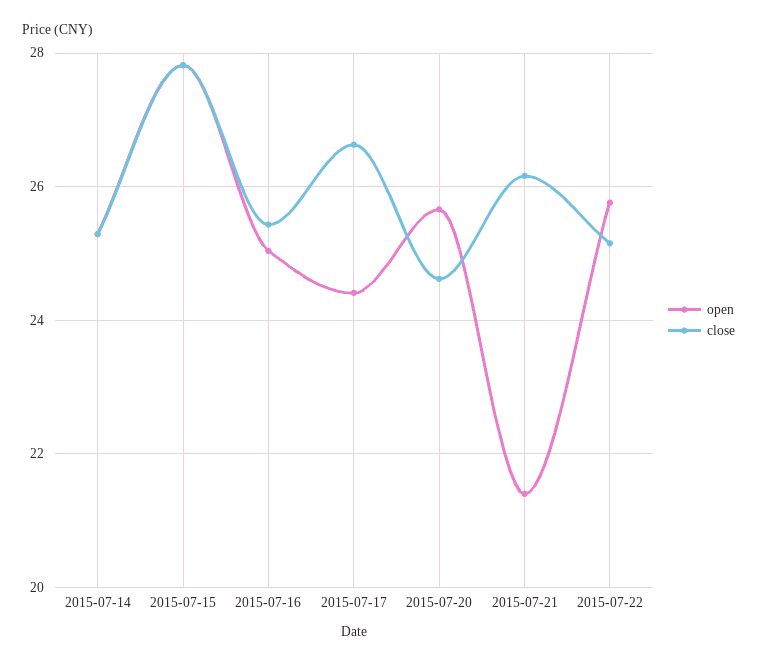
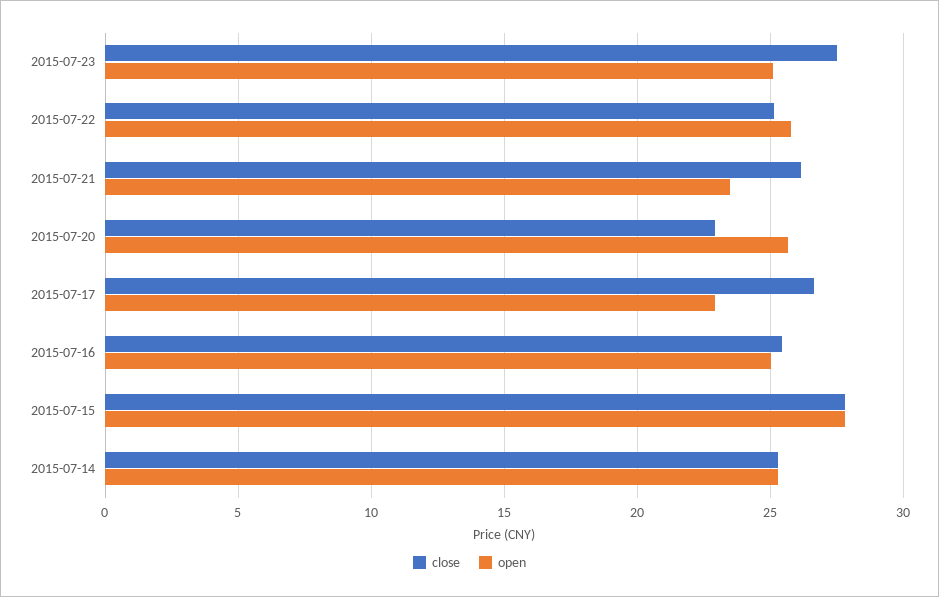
open, 2015-07-17: 24.4 -> 23
close, 2015-07-20: 24.6 -> 23
open, 2015-07-21: 21.4 -> 23.5
close, 2015-07-23: none -> 27.5
open, 2015-07-23: none -> 25

